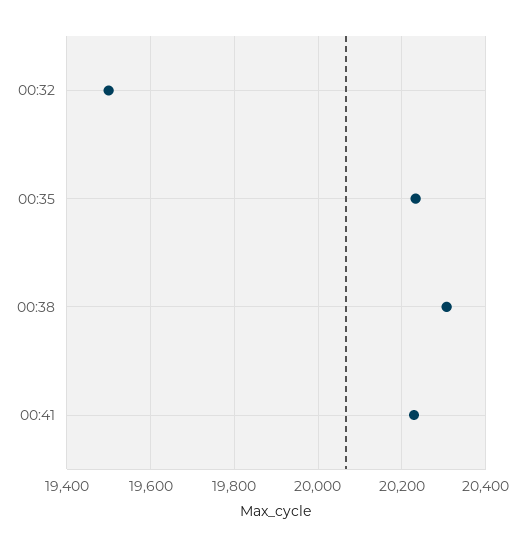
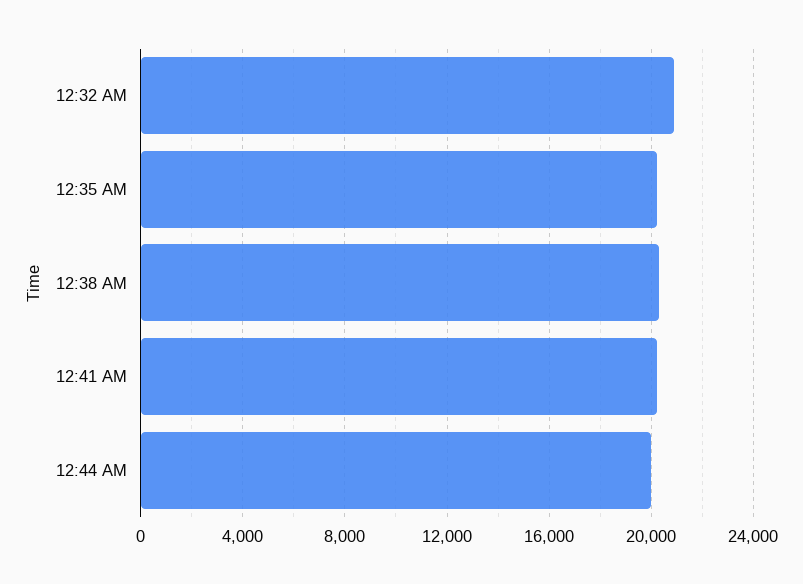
00:32: 19500 -> 21000
12:44 AM: none -> 20000

